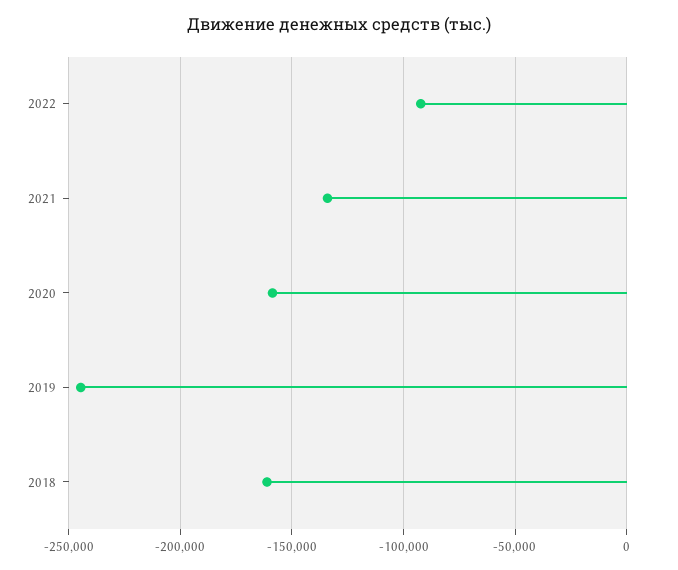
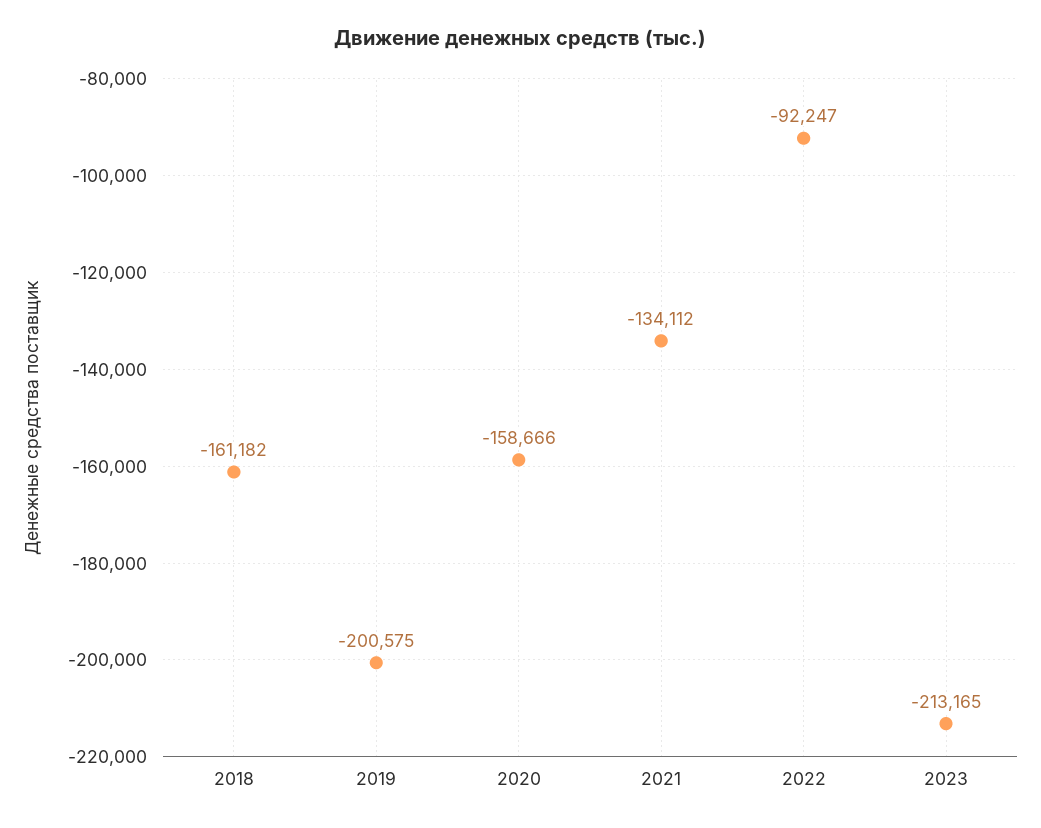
2019: -245000 -> -200575
2023: none -> -213165

